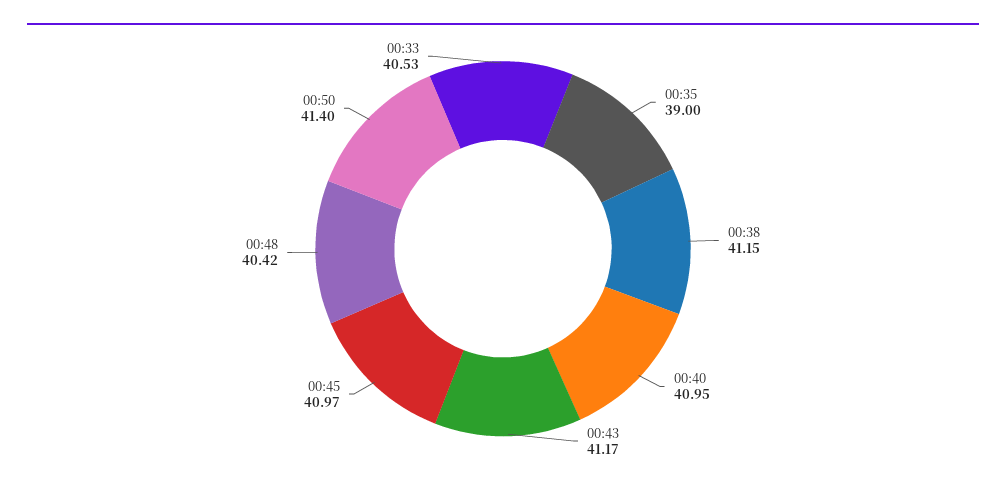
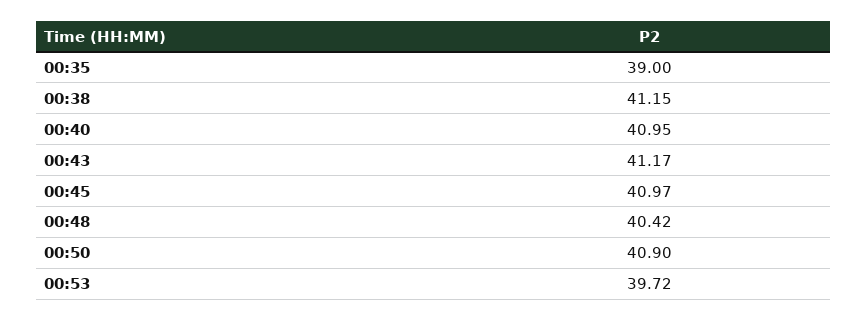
00:50: 41.4 -> 40.9
00:33: 40.53 -> none
00:53: none -> 39.72

